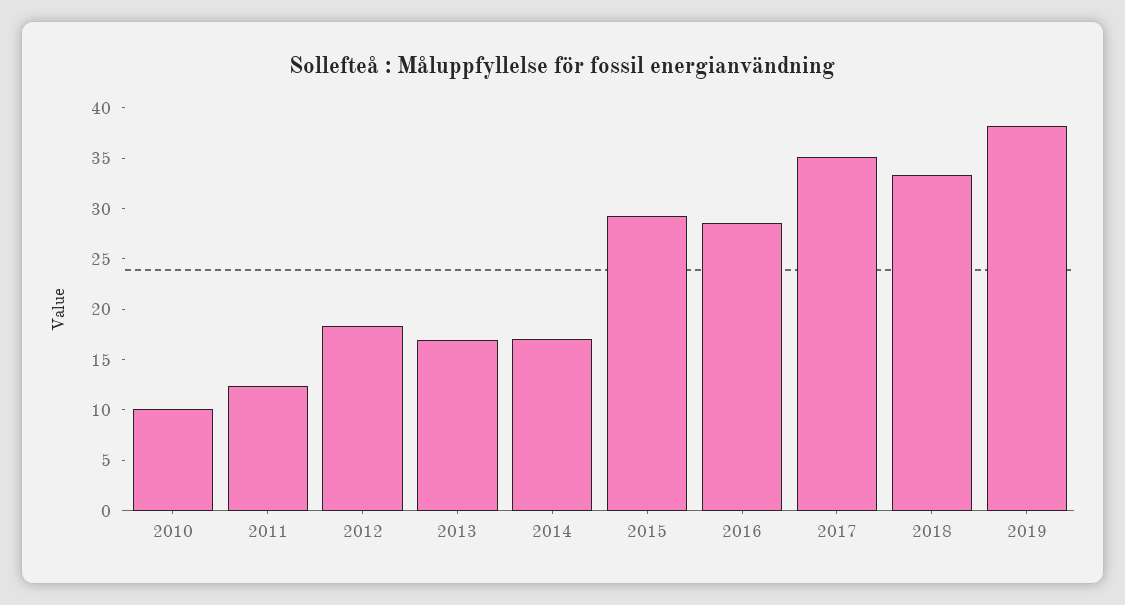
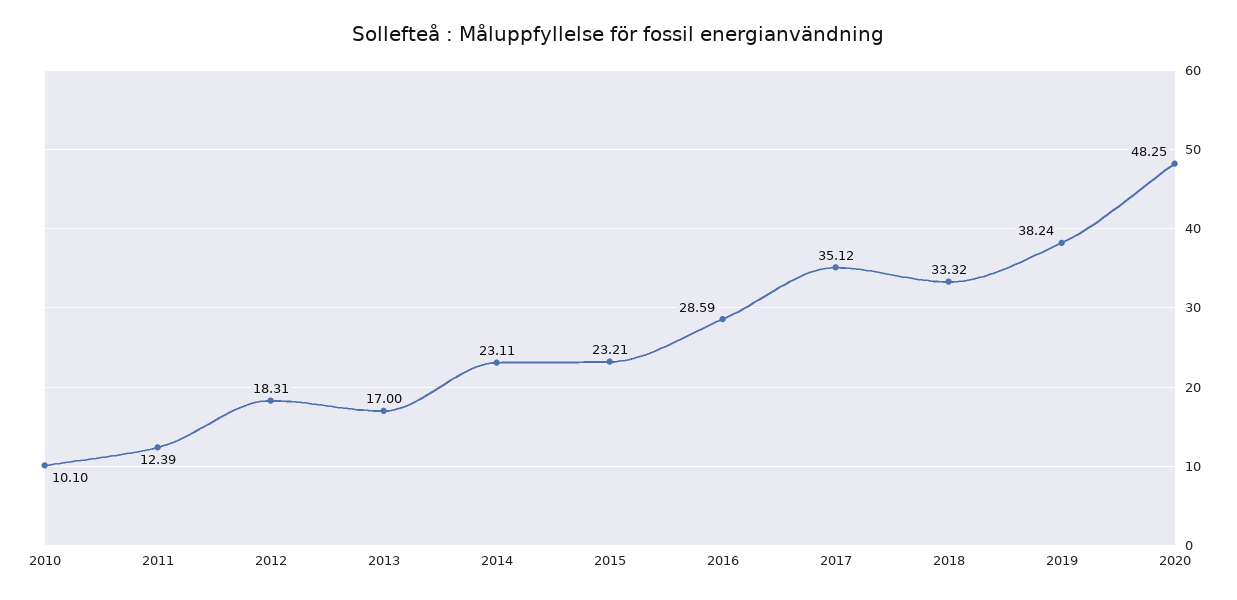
2014: 17 -> 23.11
2015: 29 -> 23.21
2020: none -> 48.25

